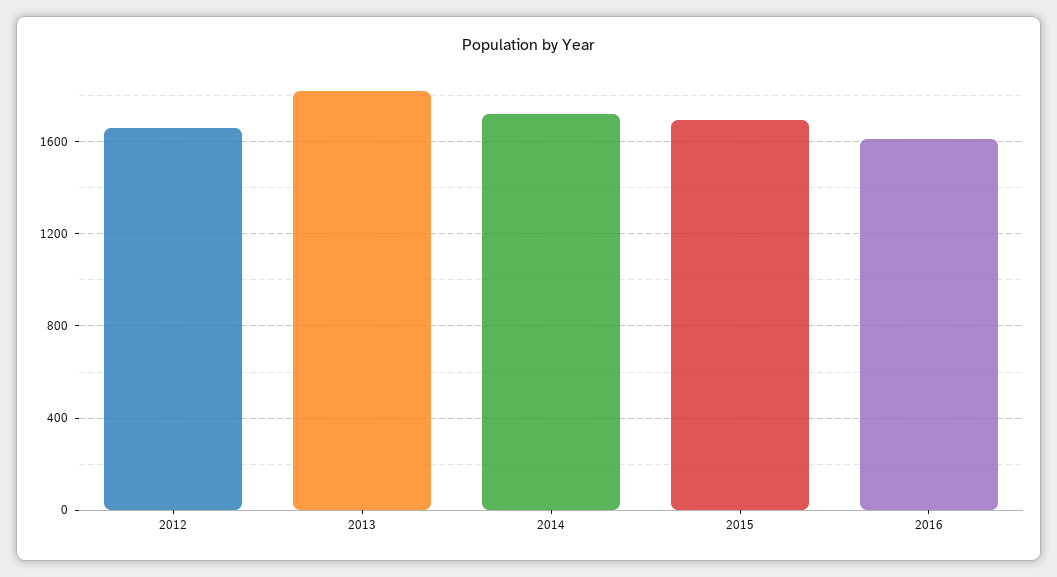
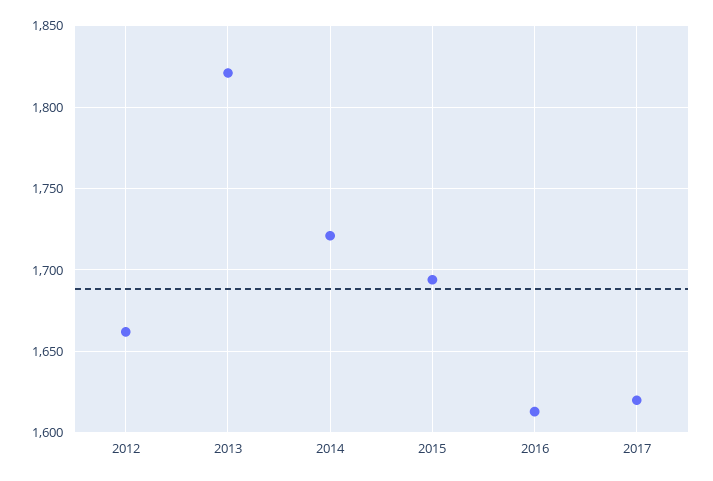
2017: none -> 1620

